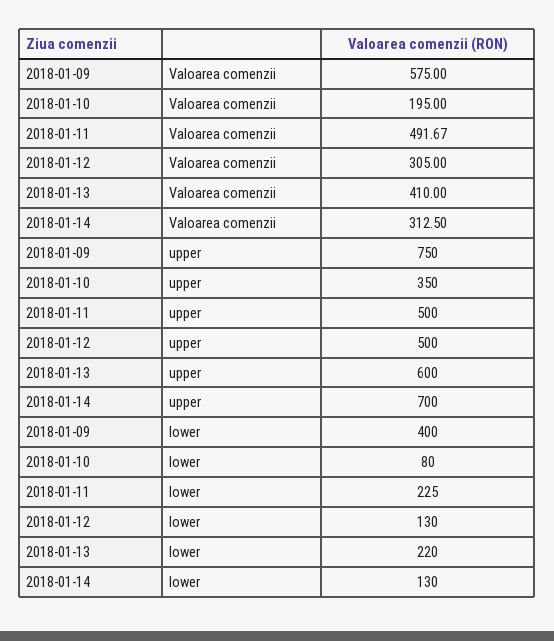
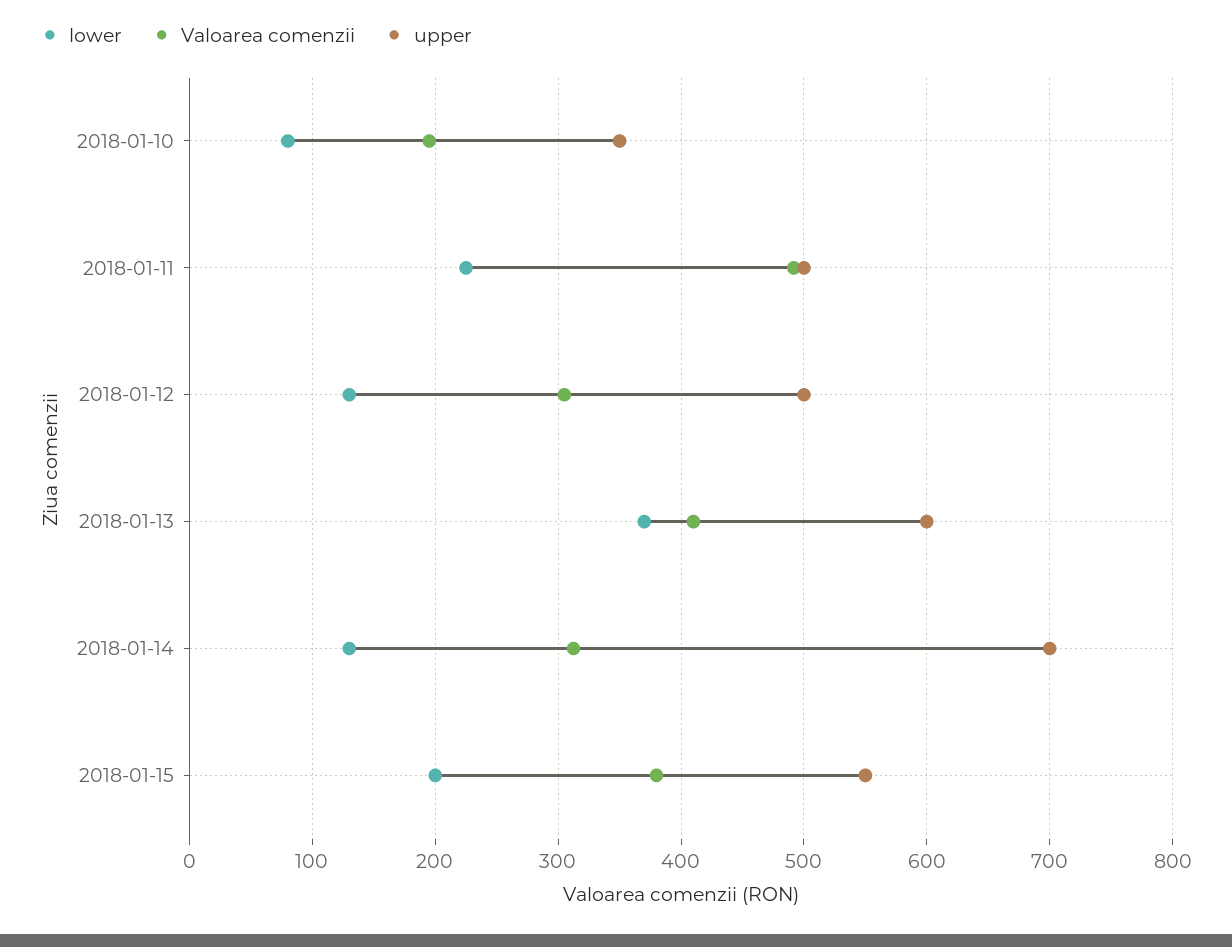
Valoarea comenzii, 2018-01-09: 575 -> none
upper, 2018-01-09: 750 -> none
lower, 2018-01-09: 400 -> none
lower, 2018-01-13: 220 -> 370
lower, 2018-01-15: none -> 200
Valoarea comenzii, 2018-01-15: none -> 380
upper, 2018-01-15: none -> 550

